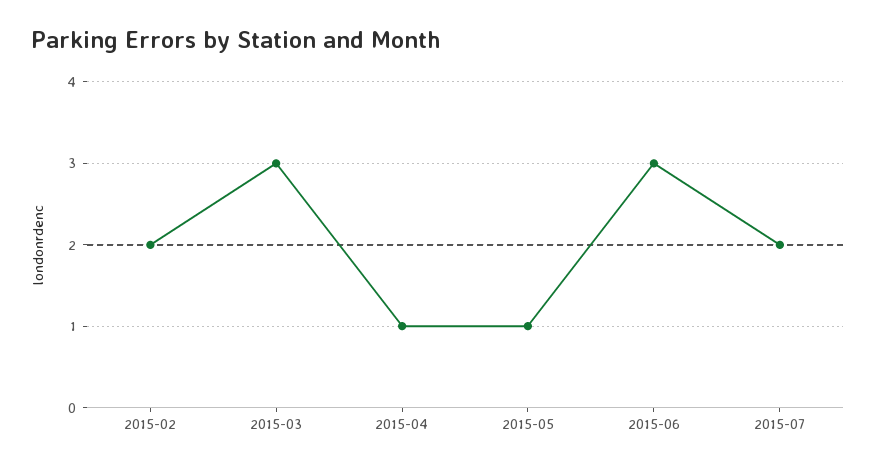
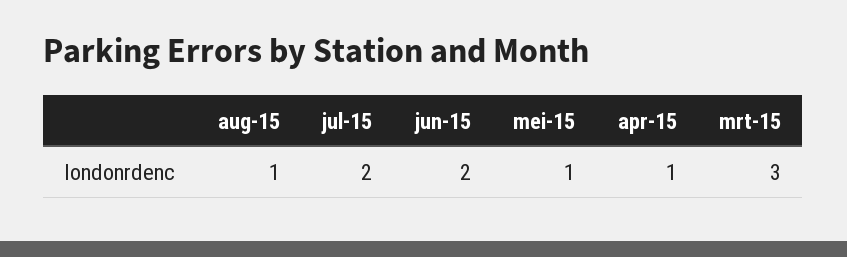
2015-02: 2 -> none
2015-06: 3 -> 2
aug-15: none -> 1

